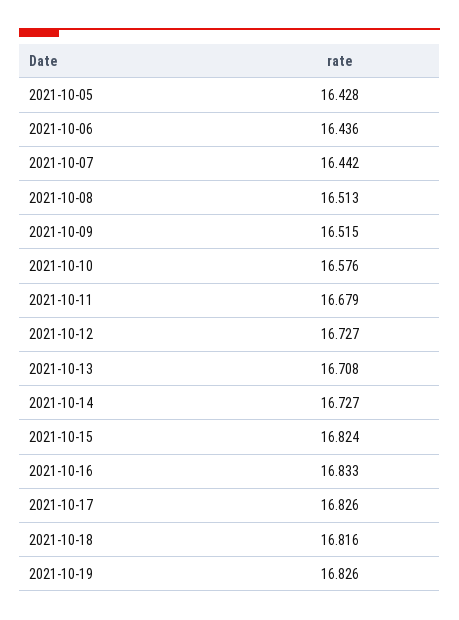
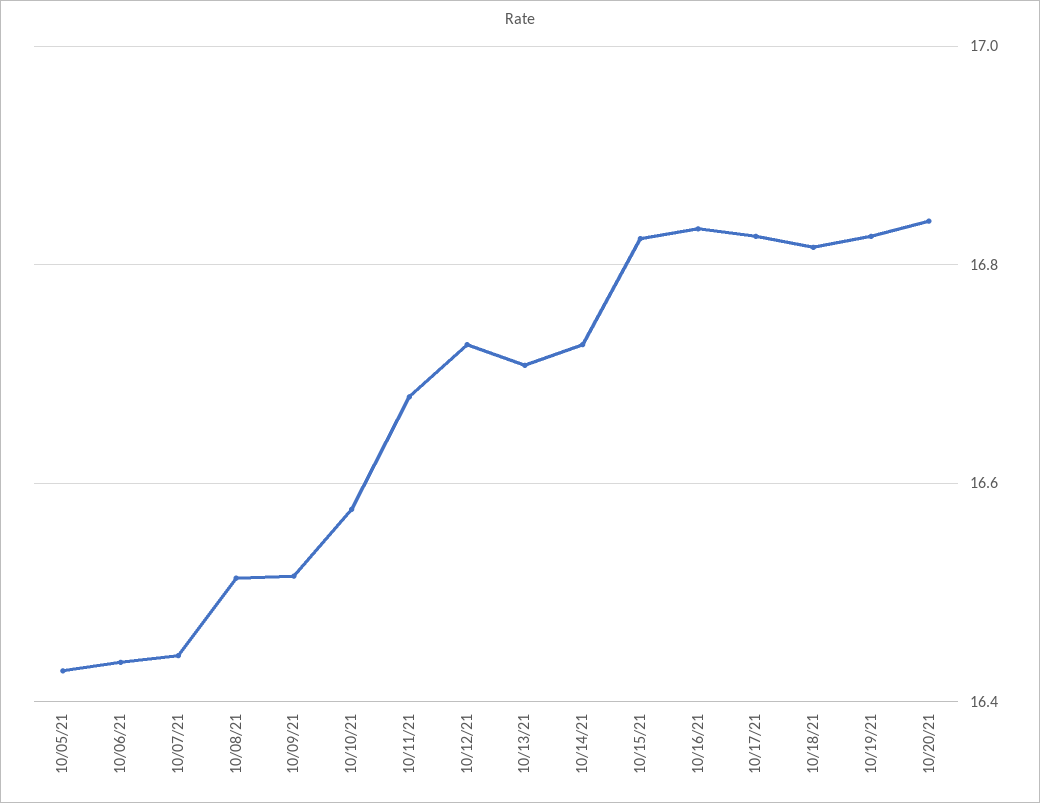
10/20/21: none -> 16.84

